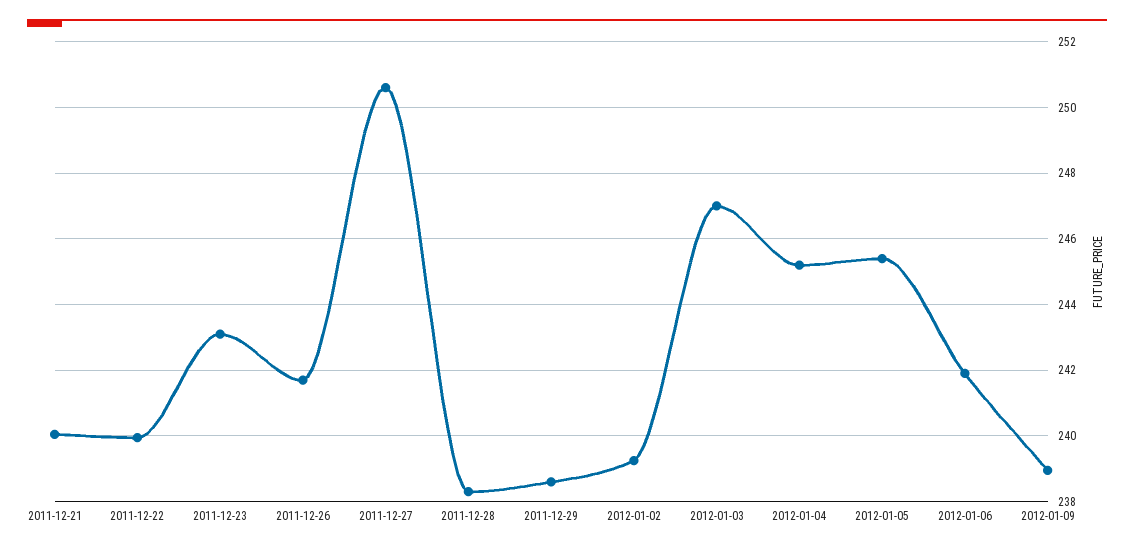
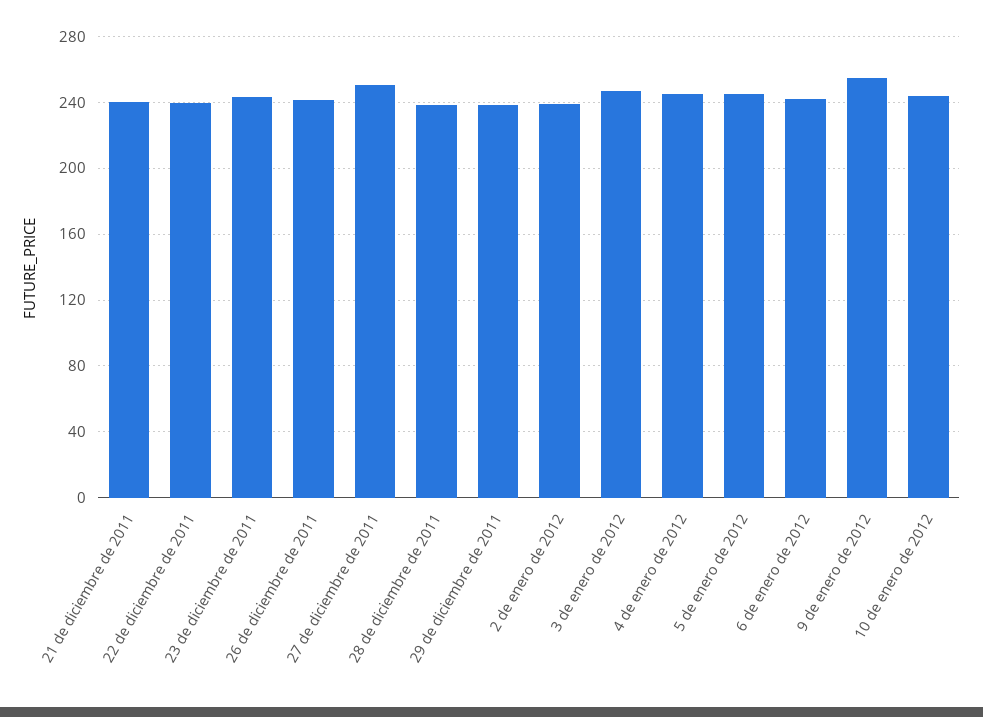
2012-01-09: 239 -> 255
10 de enero de 2012: none -> 245

